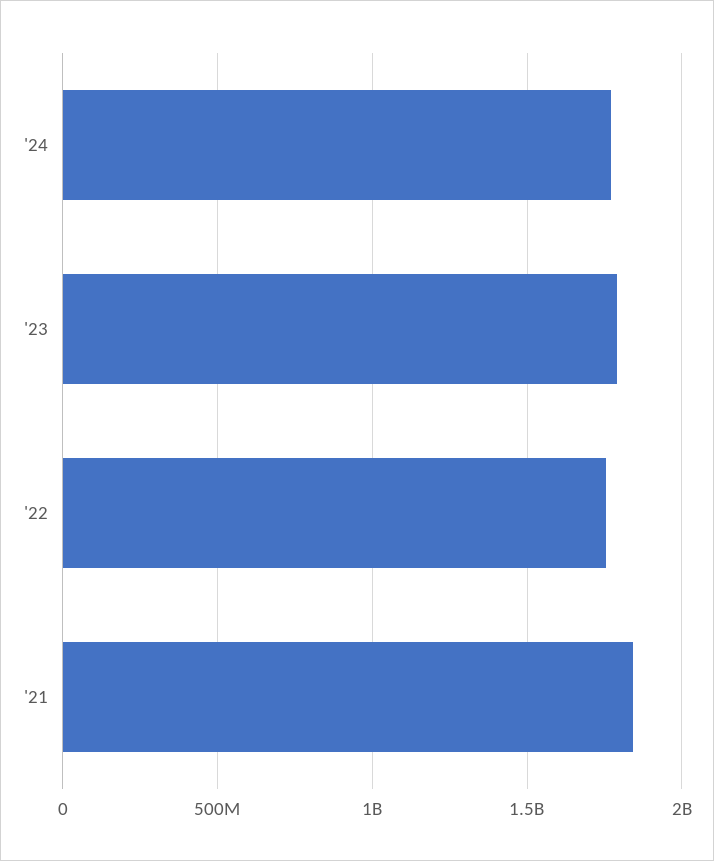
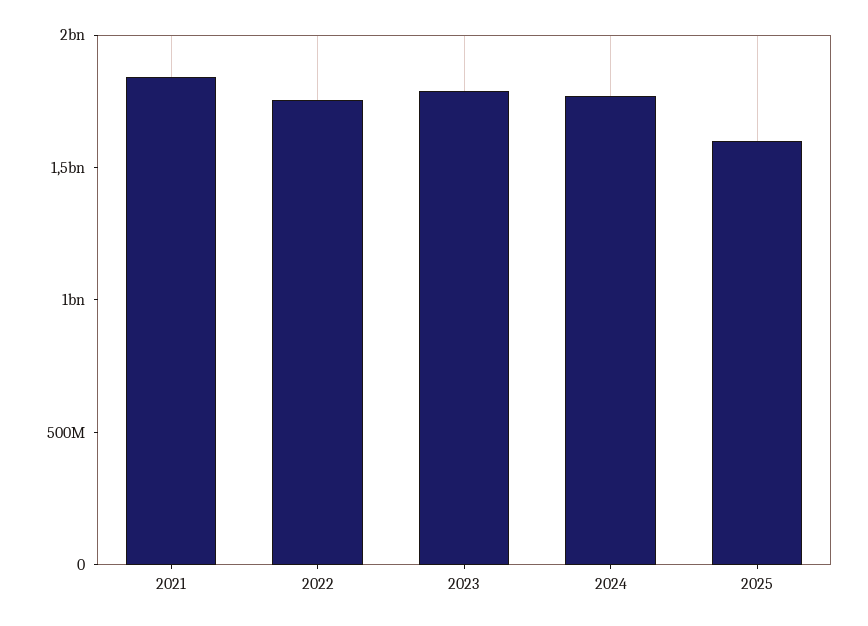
2025: none -> 1600000000

